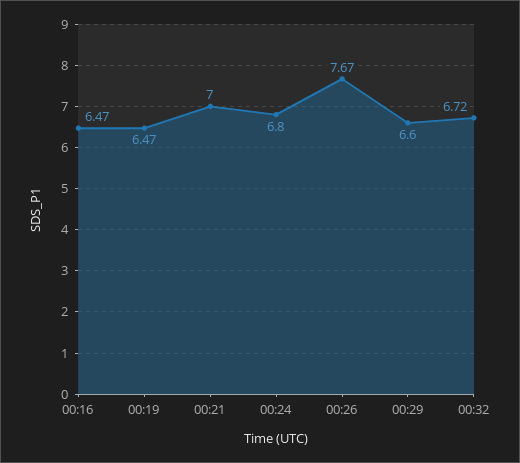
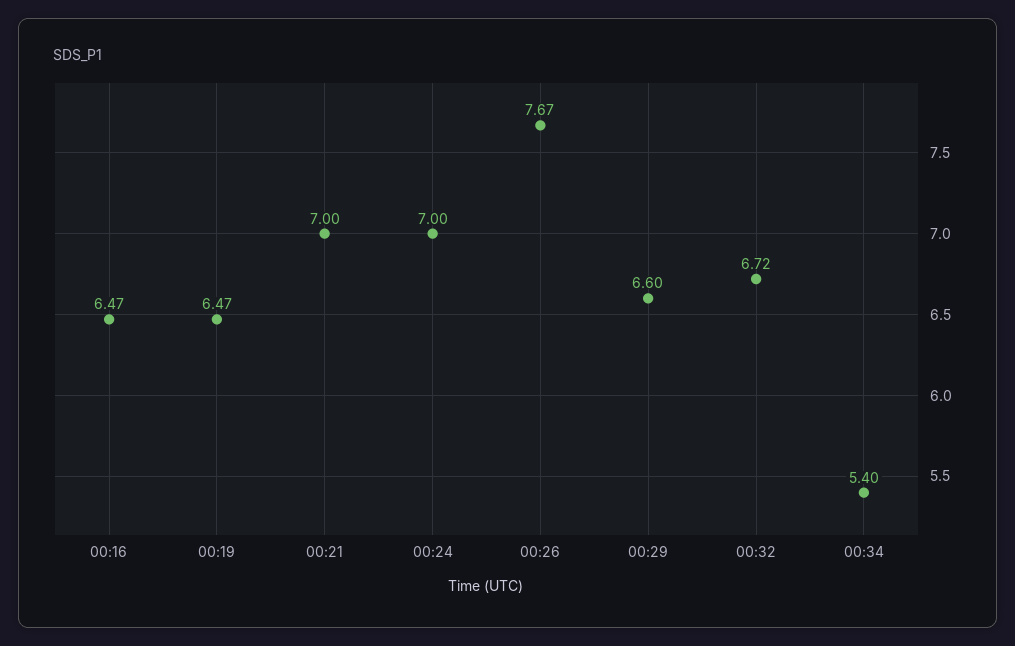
00:24: 6.8 -> 7
00:34: none -> 5.4

